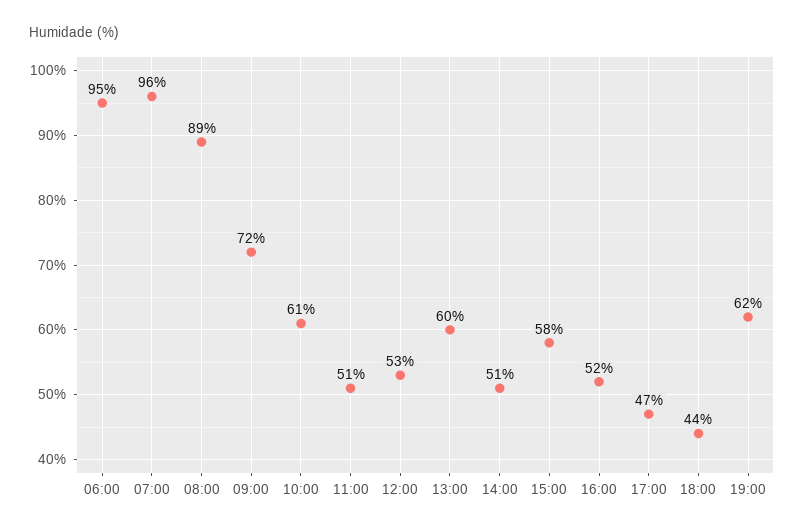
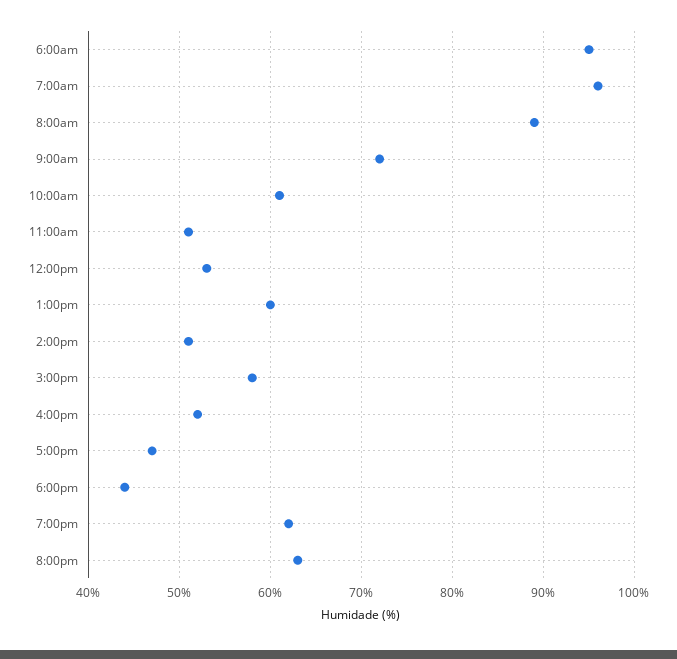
8:00pm: none -> 63

